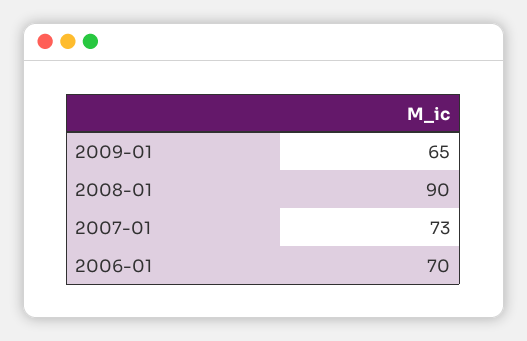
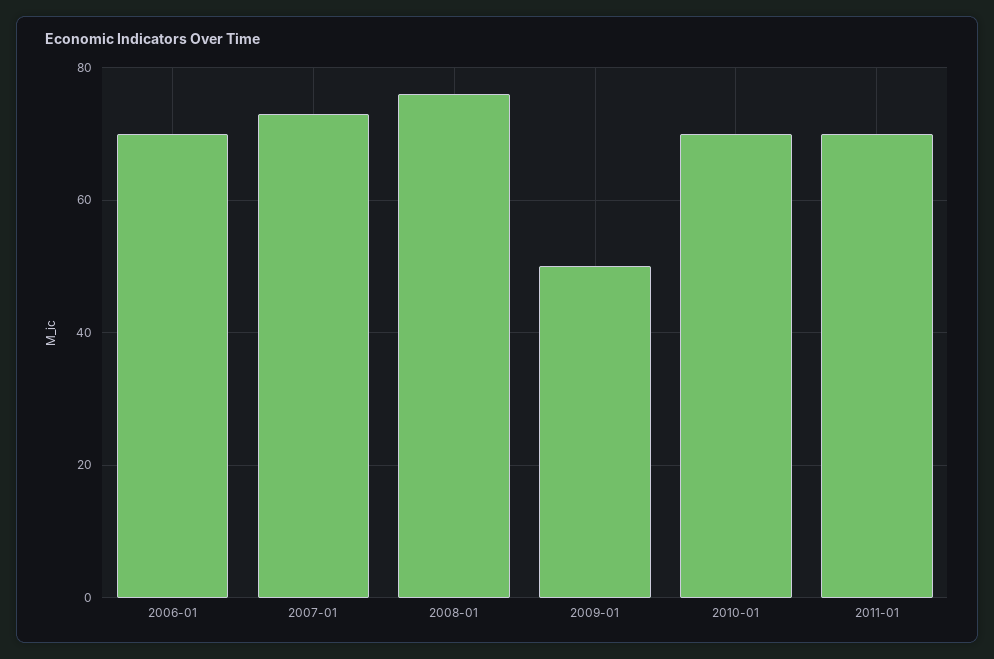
2009-01: 65 -> 50
2008-01: 90 -> 75
2010-01: none -> 70
2011-01: none -> 70

